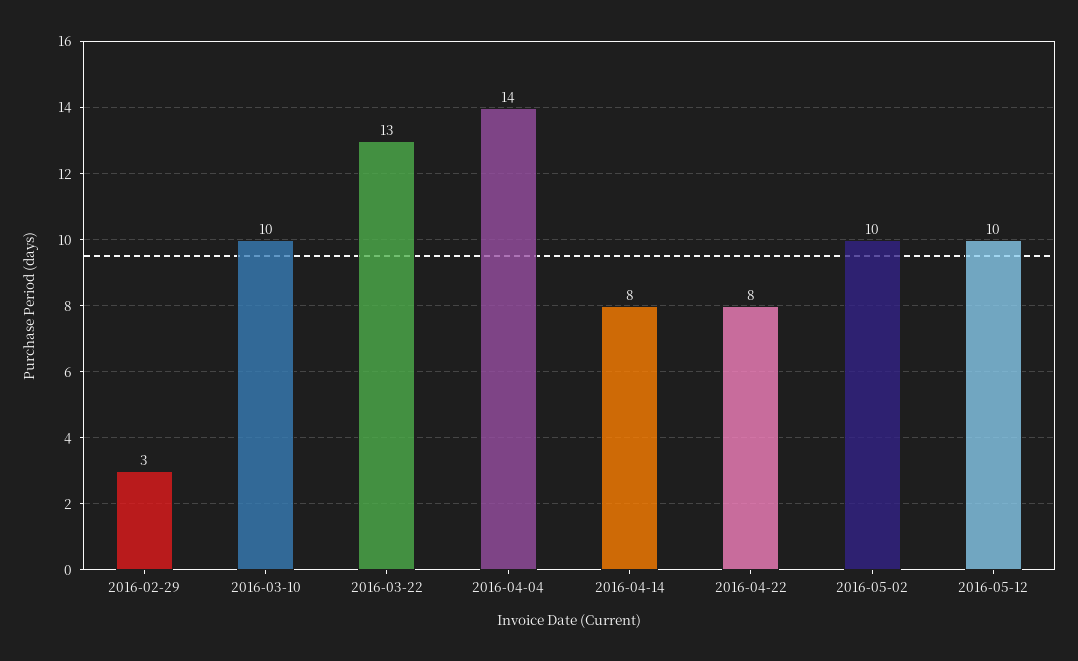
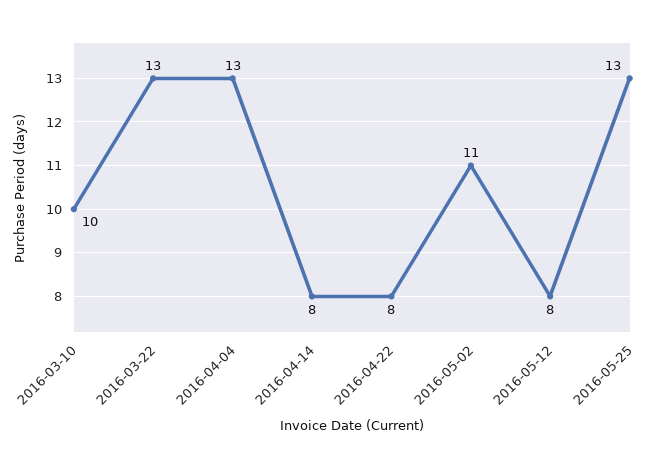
2016-02-29: 3 -> none
2016-04-04: 14 -> 13
2016-05-02: 10 -> 11
2016-05-12: 10 -> 8
2016-05-25: none -> 13

